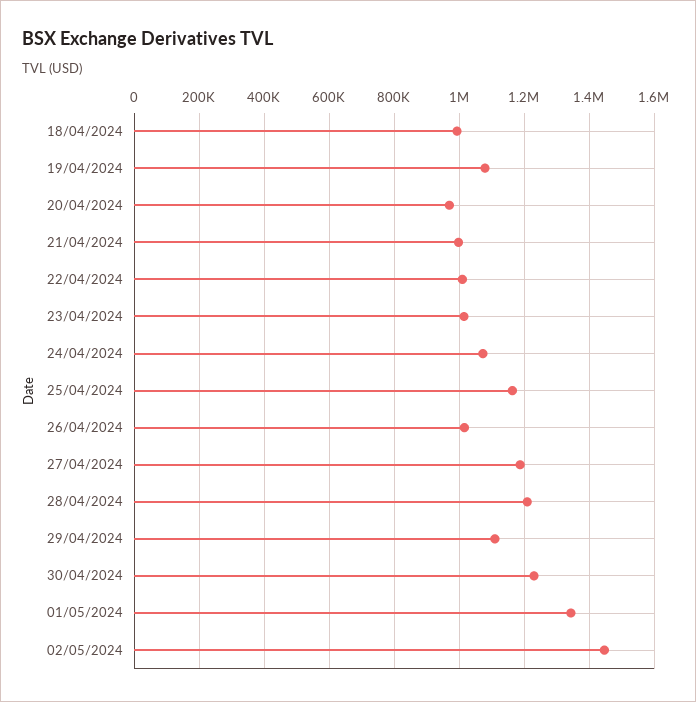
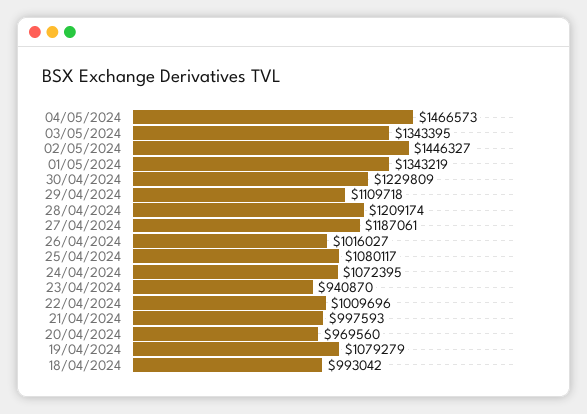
23/04/2024: 1020000 -> 940870
25/04/2024: 1160000 -> 1080117
04/05/2024: none -> 1466573
03/05/2024: none -> 1343395

